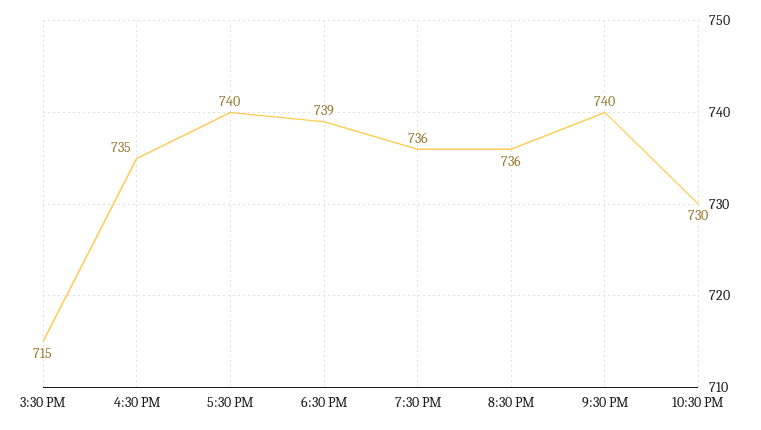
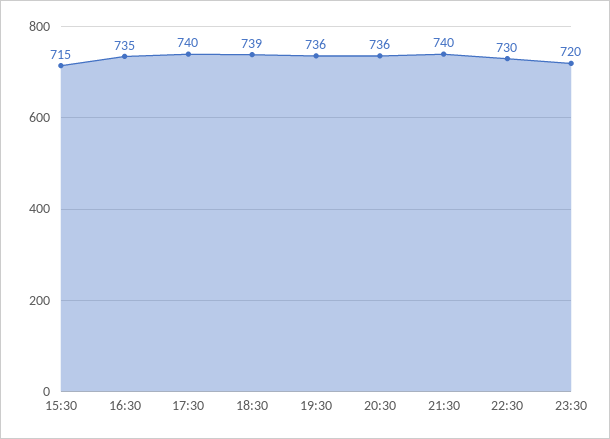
23:30: none -> 720

